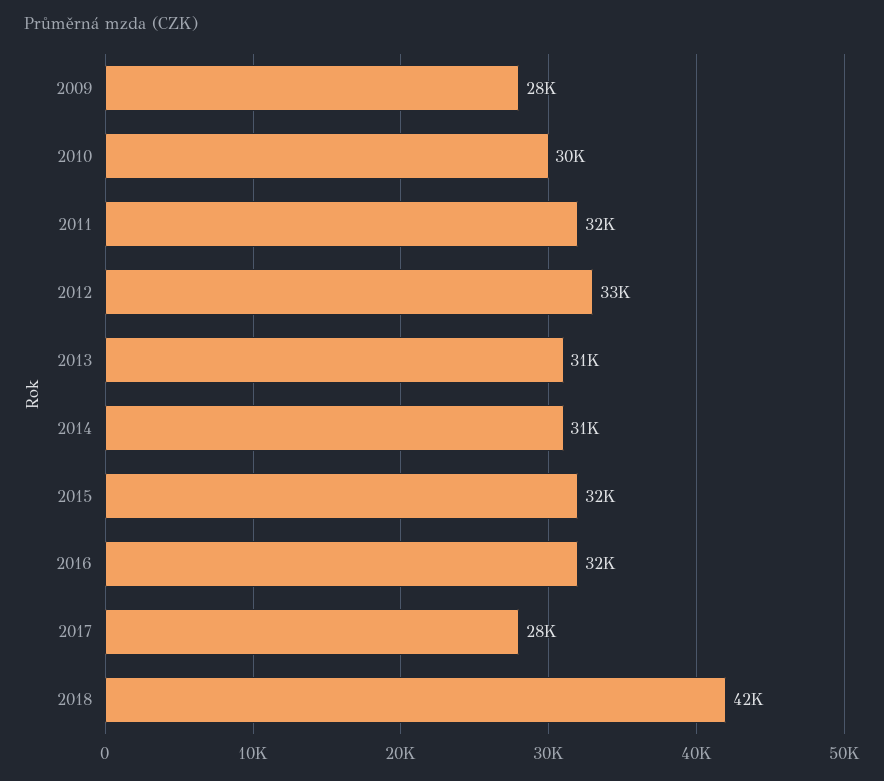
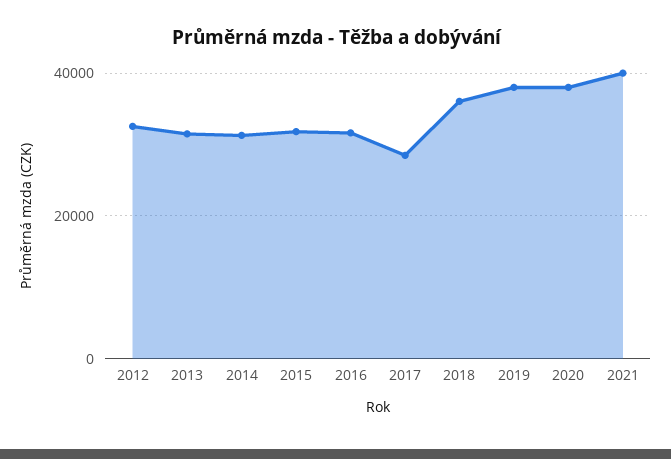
2009: 28000 -> none
2010: 30000 -> none
2011: 32000 -> none
2018: 42000 -> 36000
2019: none -> 38000
2020: none -> 38000
2021: none -> 40000

